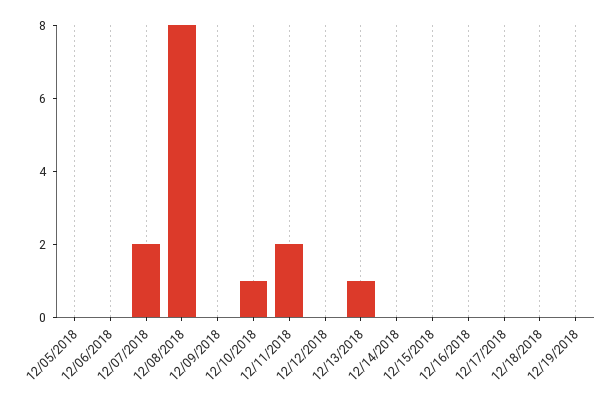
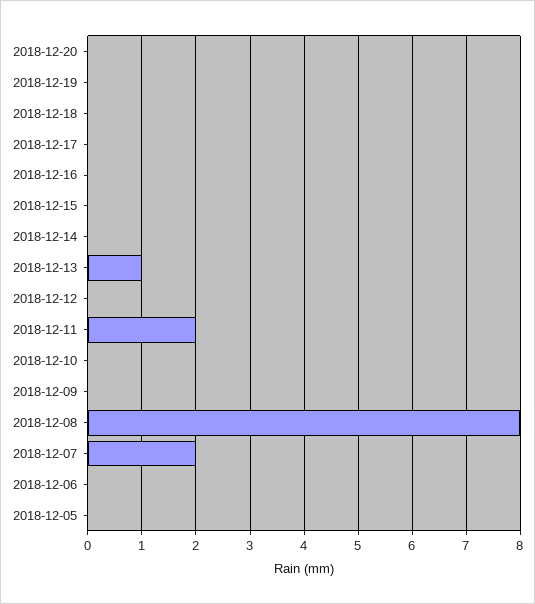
12/10/2018: 1 -> 0
2018-12-20: none -> 0

